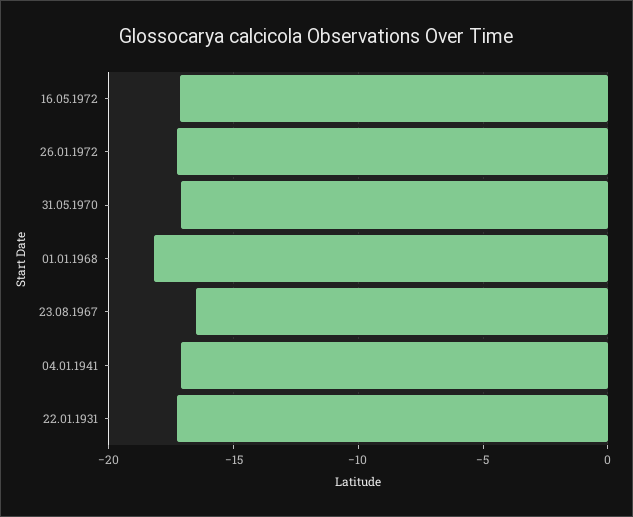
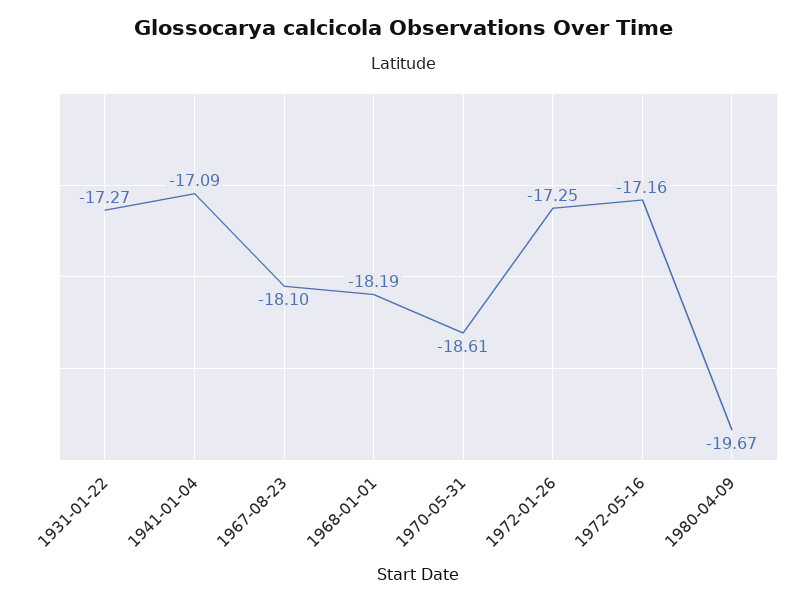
31.05.1970: -17 -> -18.61
23.08.1967: -16.5 -> -18.1
1980-04-09: none -> -19.67

